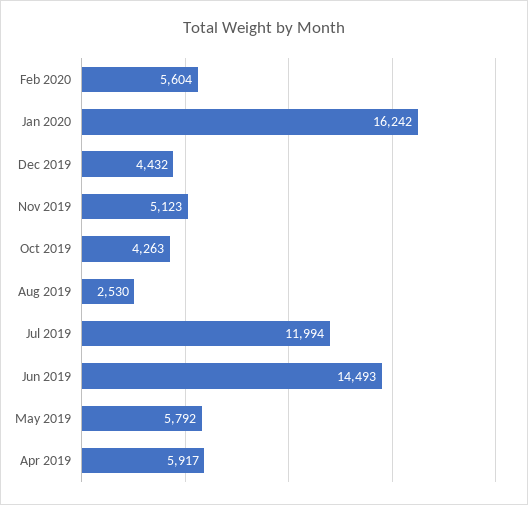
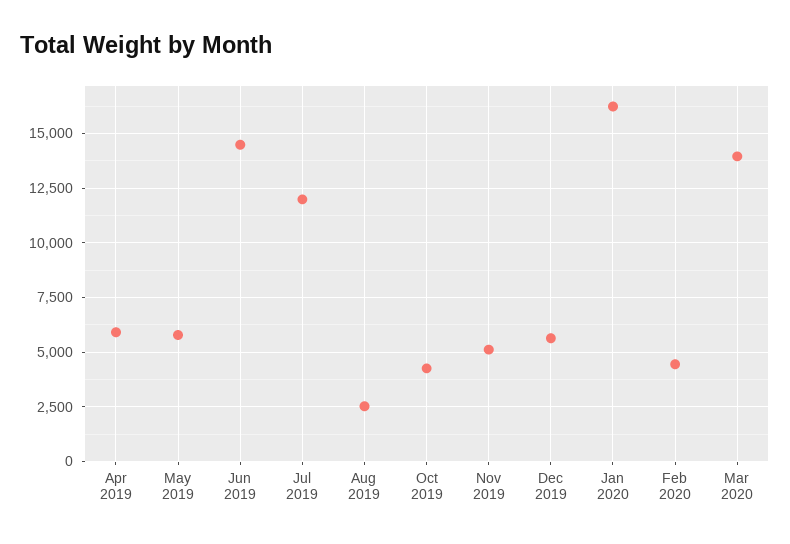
Feb 2020: 5604 -> 4500
Dec 2019: 4432 -> 5500
Mar 2020: none -> 14000

